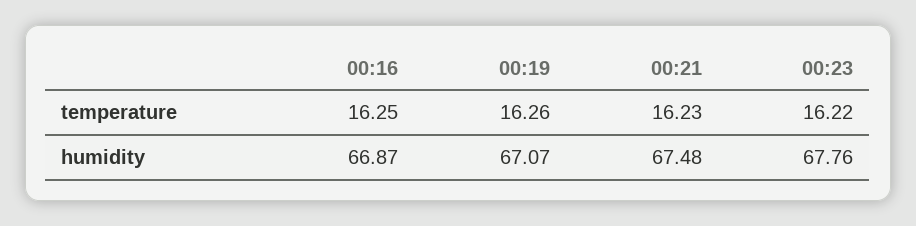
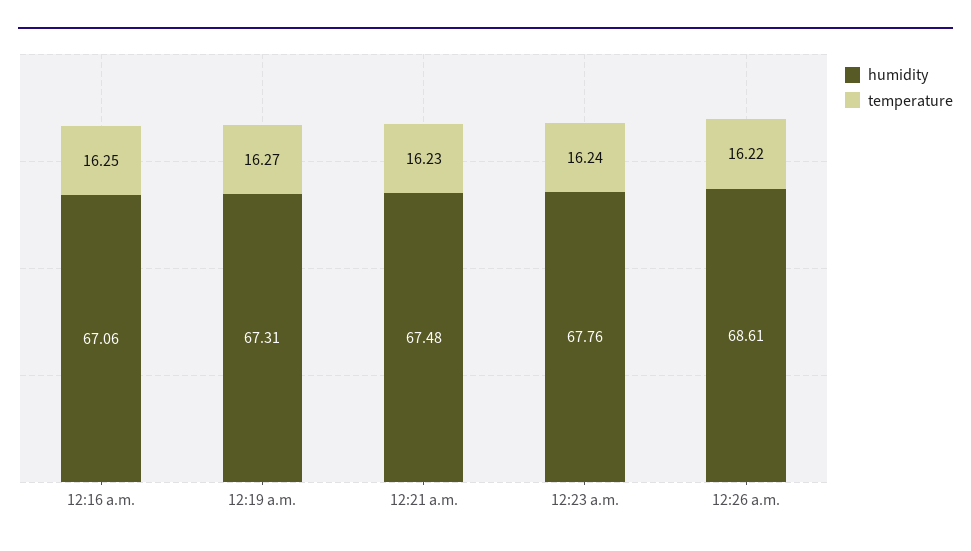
temperature, 00:19: 16.26 -> 16.27
temperature, 00:23: 16.22 -> 16.24
humidity, 00:16: 66.87 -> 67.06
humidity, 00:19: 67.07 -> 67.31
humidity, 12:26 a.m.: none -> 68.61
temperature, 12:26 a.m.: none -> 16.22

